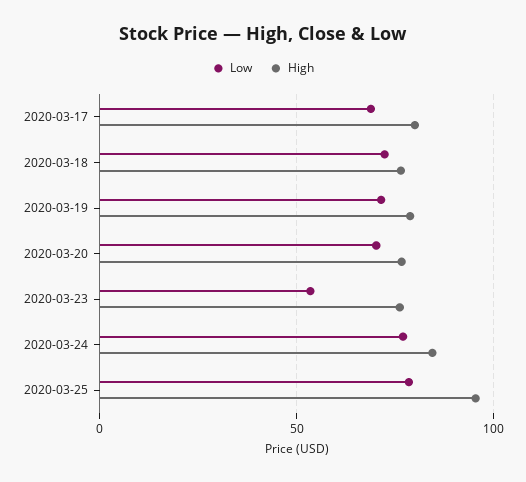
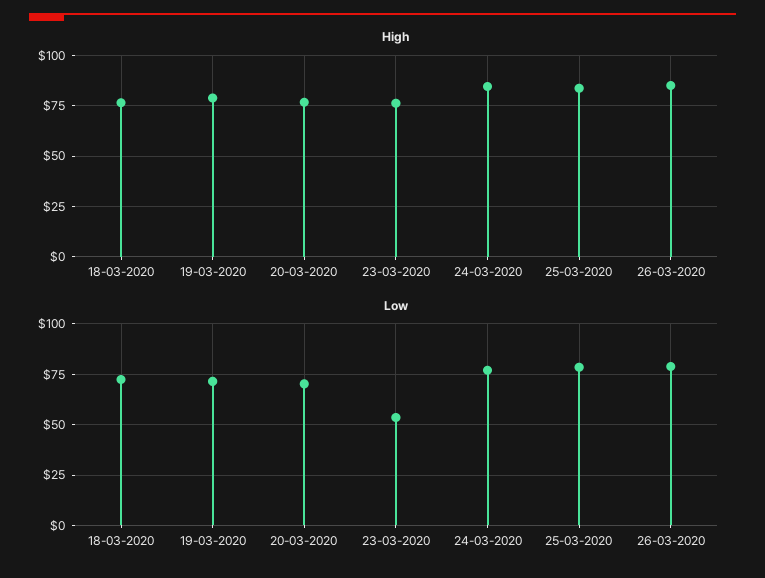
Low, 2020-03-17: 70 -> none
High, 2020-03-17: 80 -> none
High, 2020-03-25: 95 -> 85
High, 26-03-2020: none -> 85
Low, 26-03-2020: none -> 80

